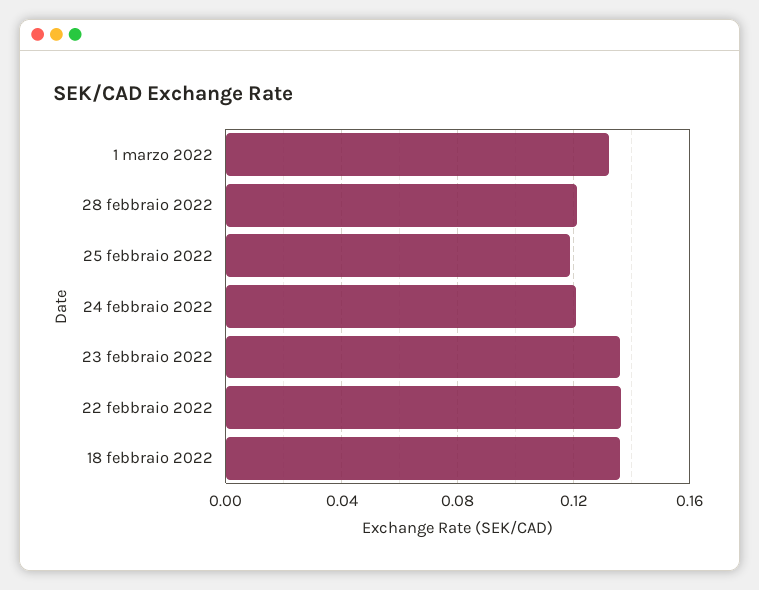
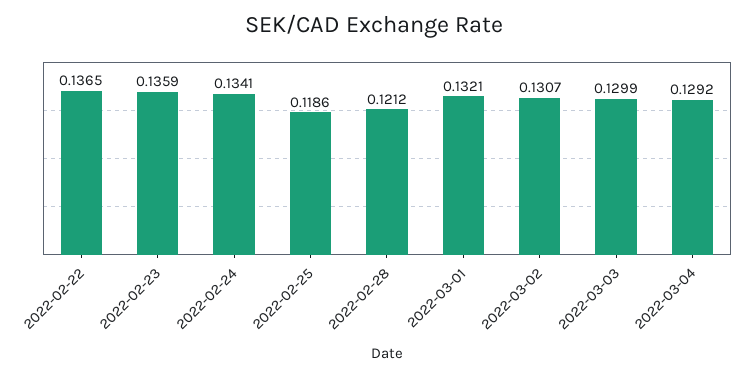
24 febbraio 2022: 0.12 -> 0.1341
18 febbraio 2022: 0.135 -> none
2022-03-02: none -> 0.1307
2022-03-03: none -> 0.1299
2022-03-04: none -> 0.1292

